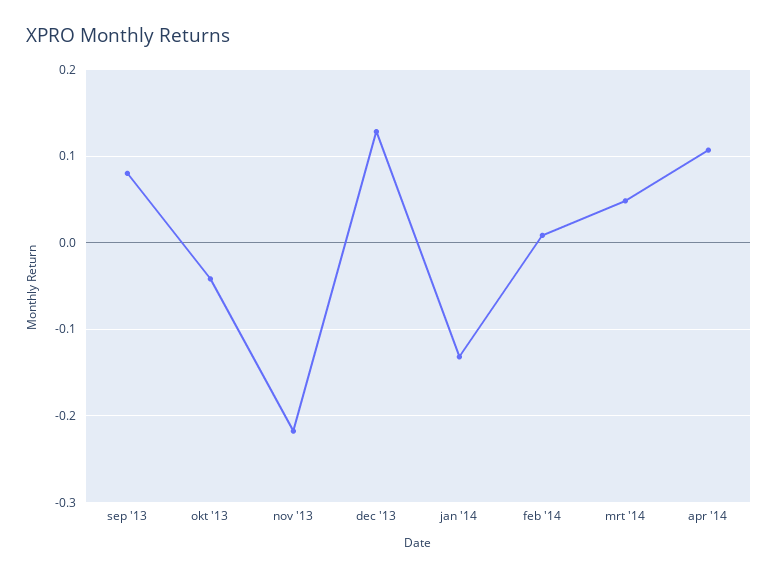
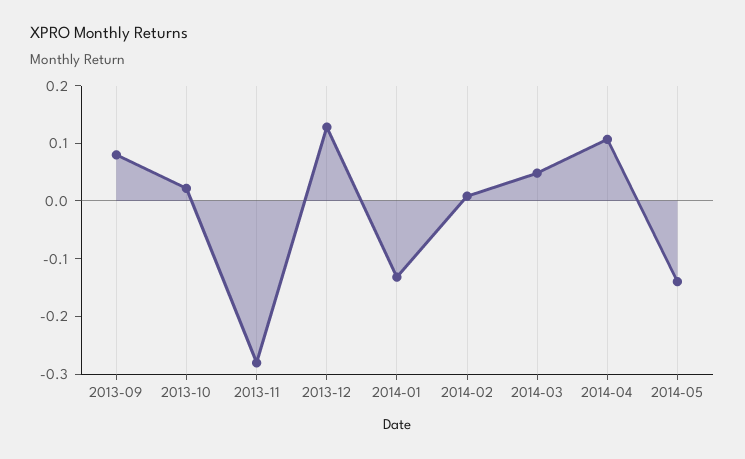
okt '13: -0.04 -> 0.02
nov '13: -0.22 -> -0.28
2014-05: none -> -0.14

